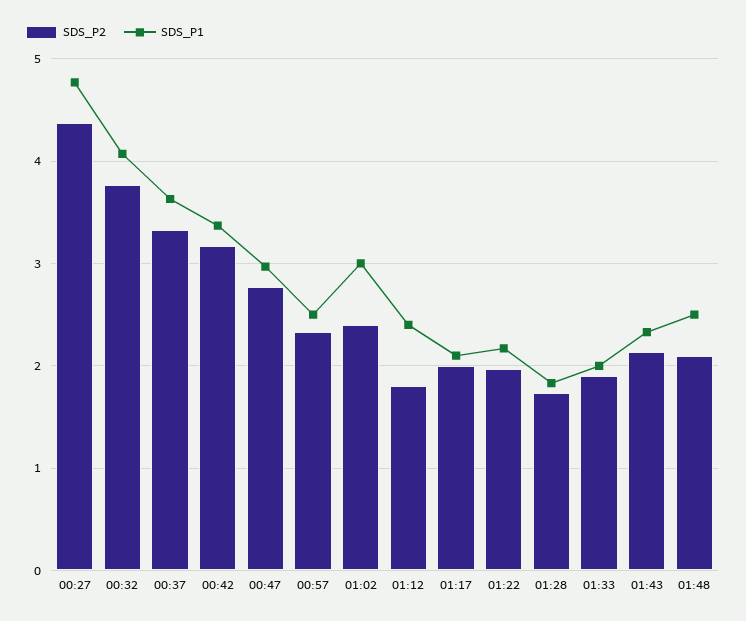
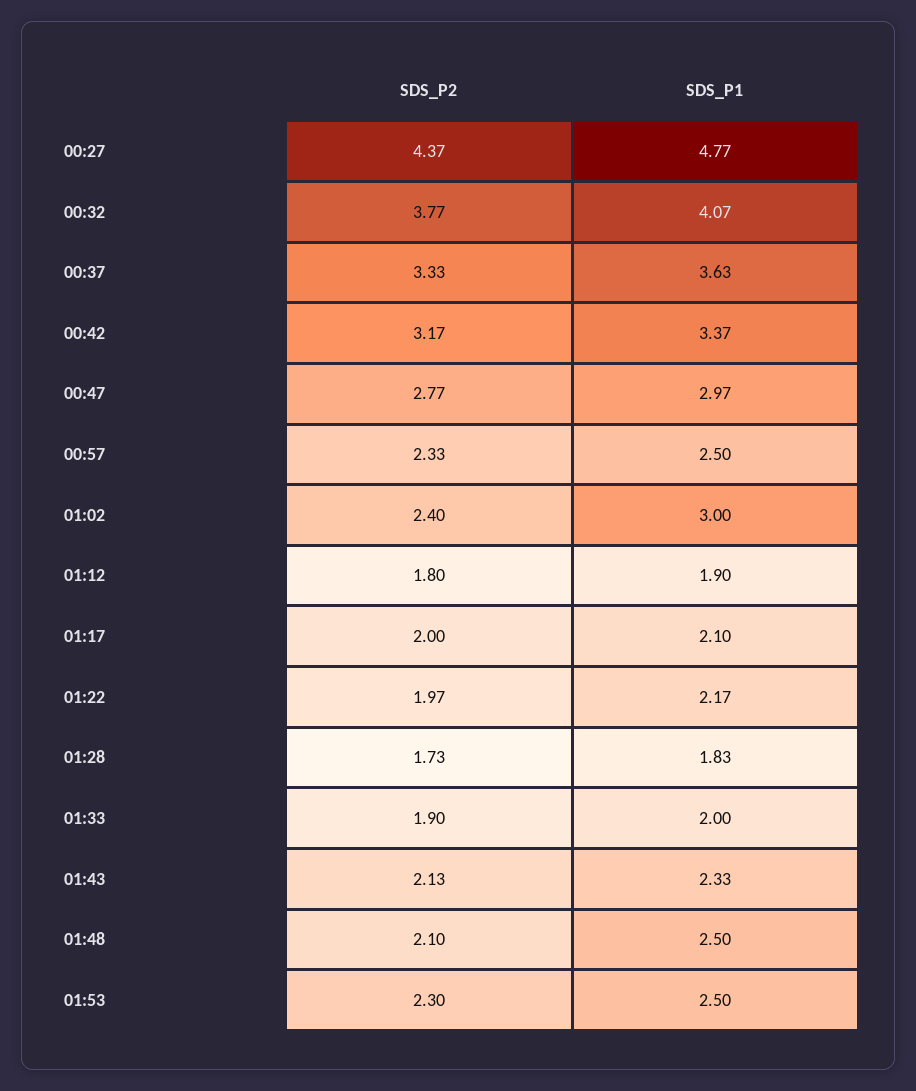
SDS_P1, 01:12: 2.4 -> 1.9
SDS_P2, 01:53: none -> 2.3
SDS_P1, 01:53: none -> 2.5

